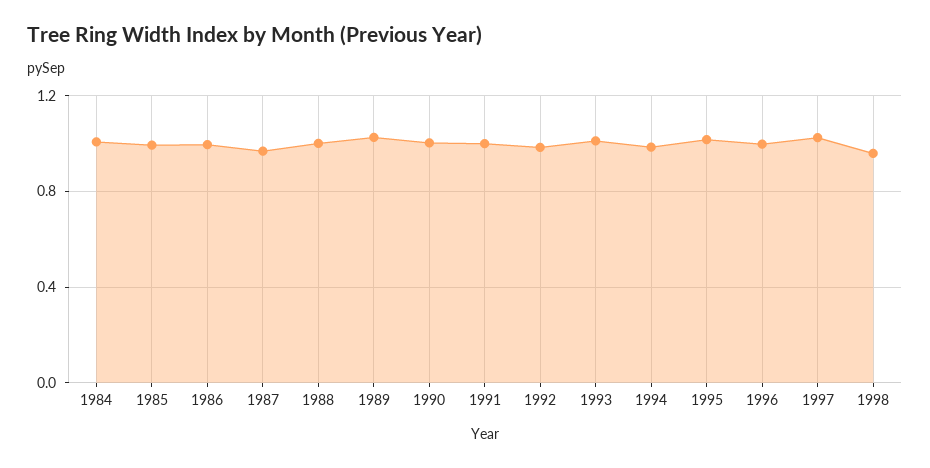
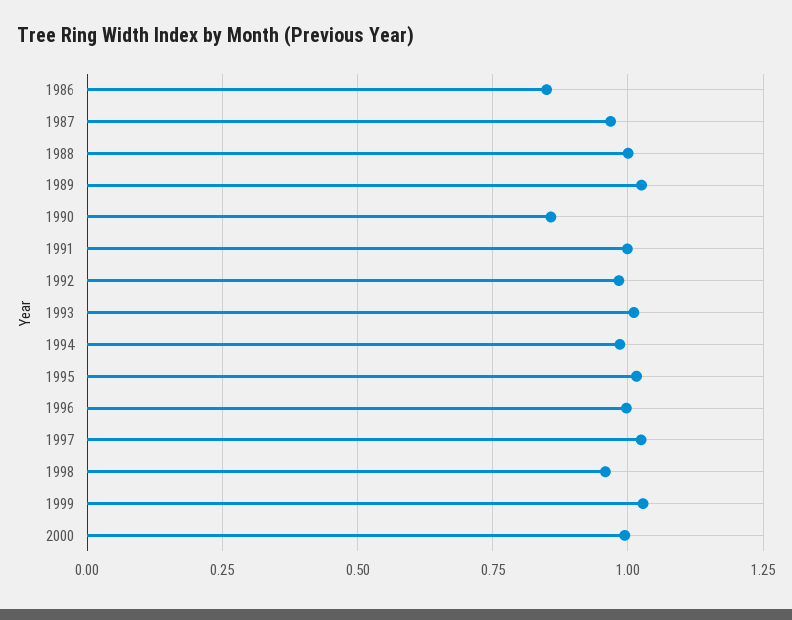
1984: 1 -> none
1985: 1 -> none
1986: 1 -> 0.85
1990: 1 -> 0.85
1999: none -> 1.025
2000: none -> 1

